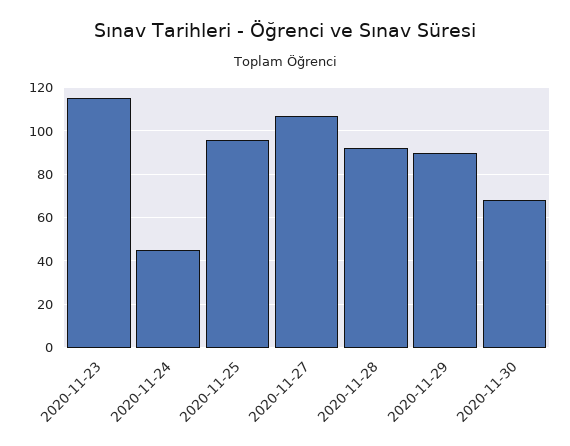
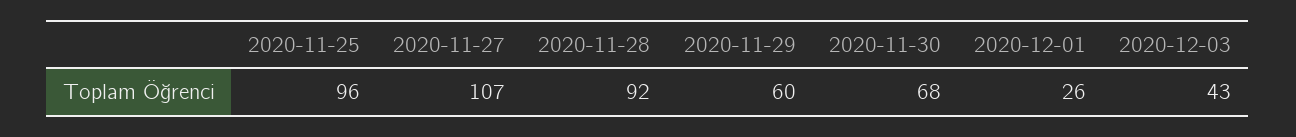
2020-11-23: 115 -> none
2020-11-24: 45 -> none
2020-11-29: 90 -> 60
2020-12-01: none -> 26
2020-12-03: none -> 43

